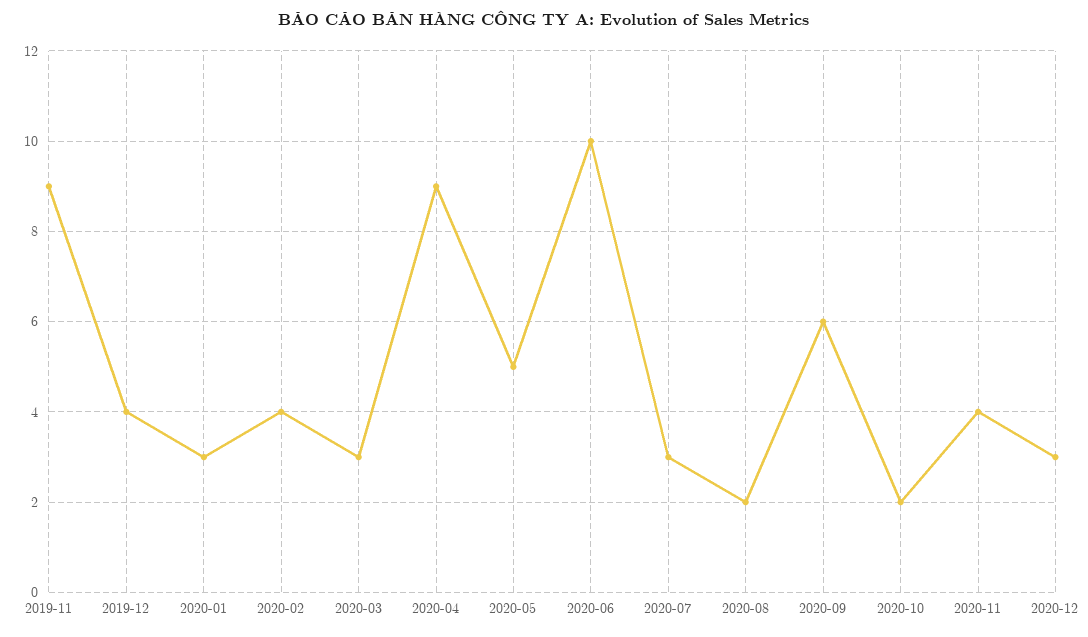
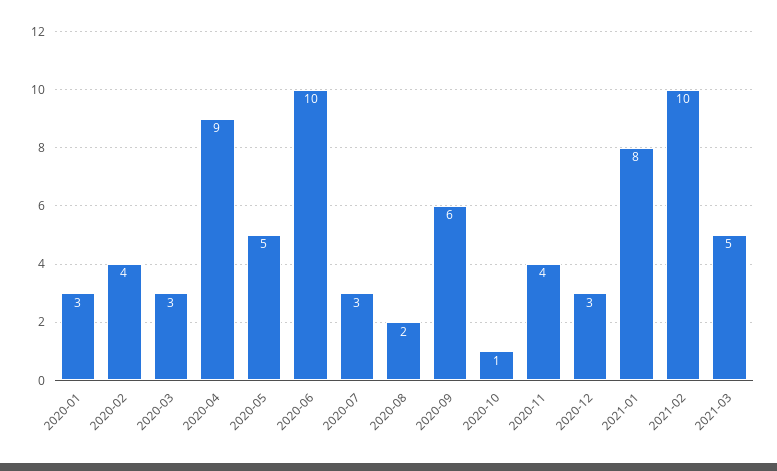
2019-11: 9 -> none
2019-12: 4 -> none
2020-10: 2 -> 1
2021-01: none -> 8
2021-02: none -> 10
2021-03: none -> 5

